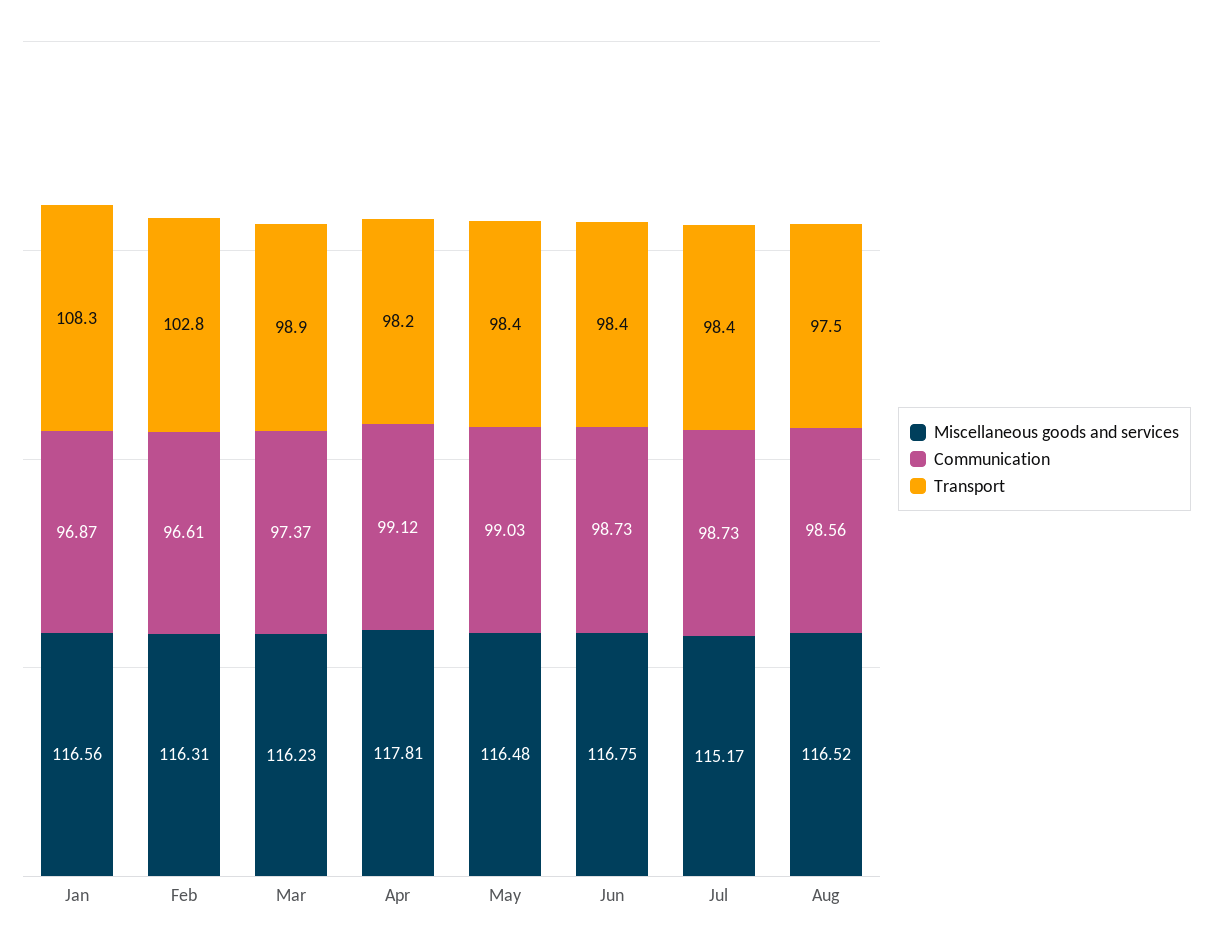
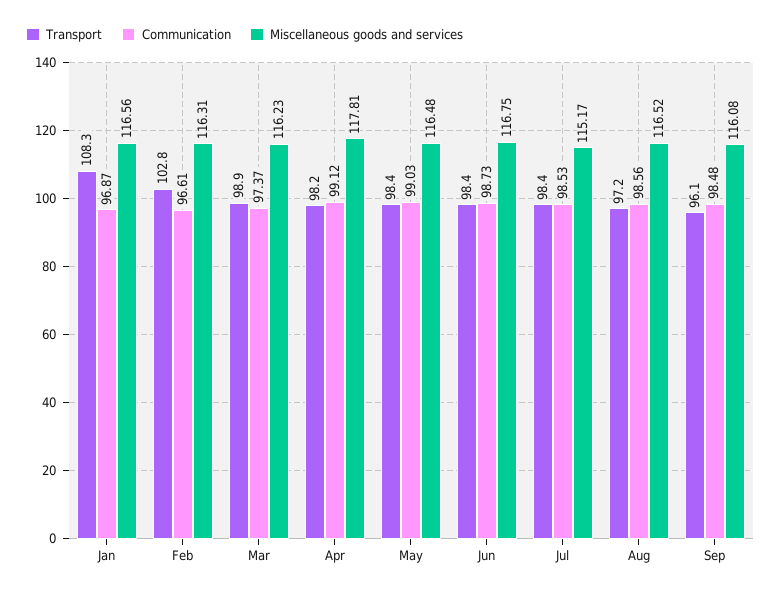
Communication, Jul: 98.73 -> 98.53
Transport, Aug: 97.5 -> 97.2
Transport, Sep: none -> 96.1
Communication, Sep: none -> 98.48
Miscellaneous goods and services, Sep: none -> 116.08

